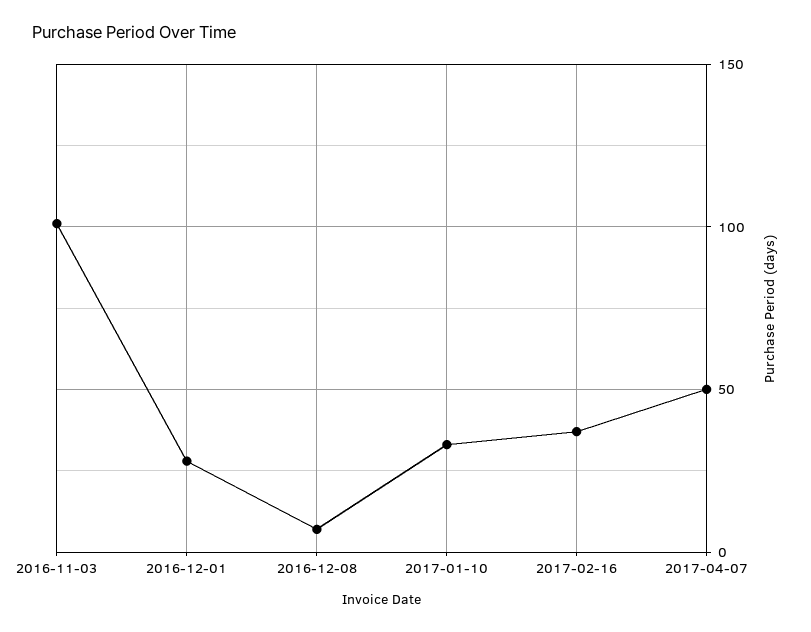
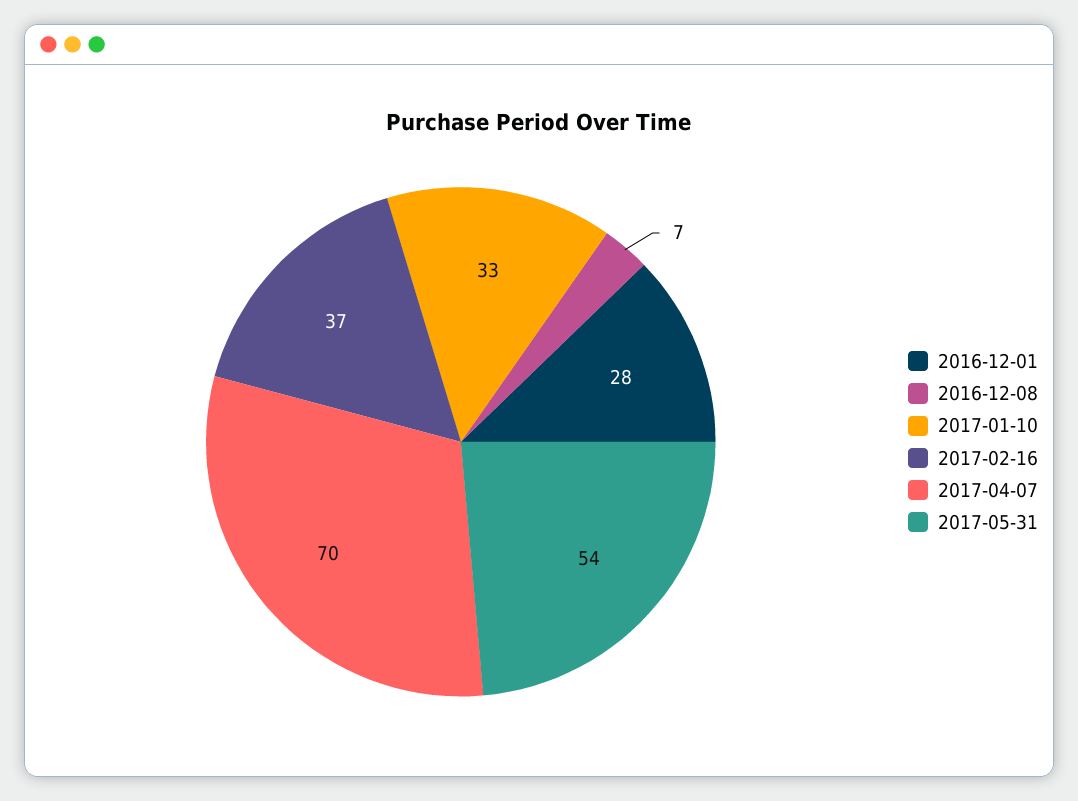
2016-11-03: 100 -> none
2017-04-07: 50 -> 70
2017-05-31: none -> 54

